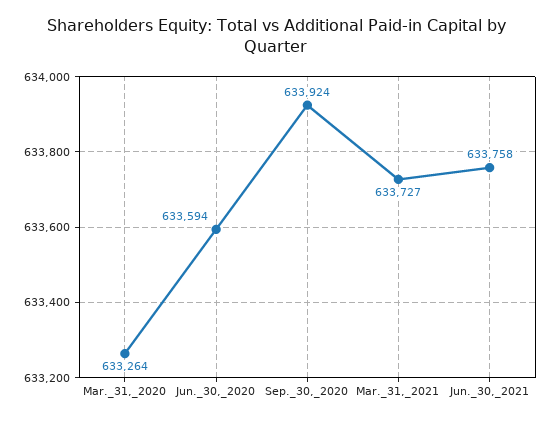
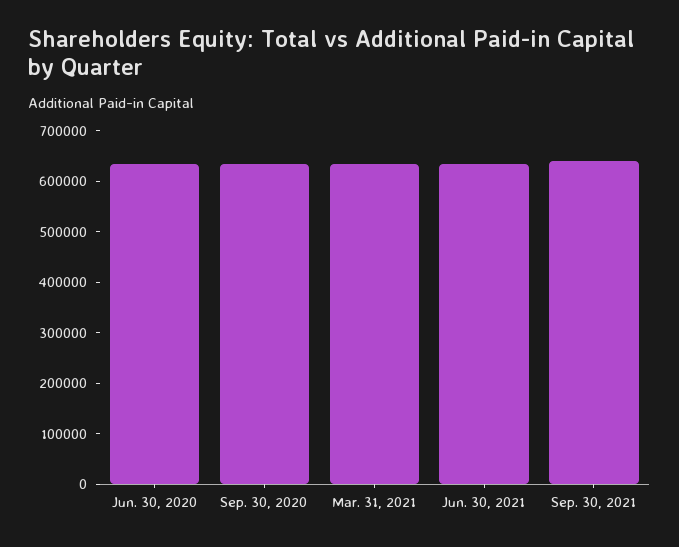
Mar._31,_2020: 633264 -> none
Sep. 30, 2021: none -> 640000

